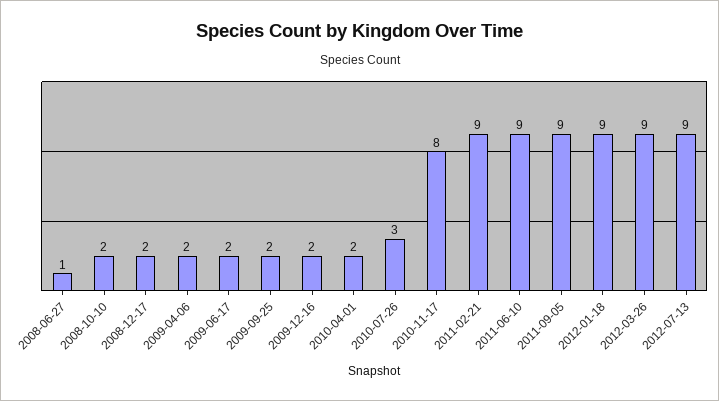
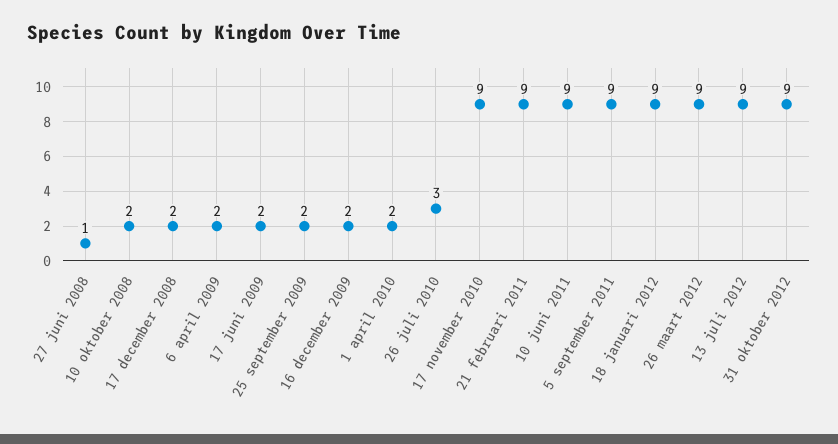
2010-11-17: 8 -> 9
31 oktober 2012: none -> 9

